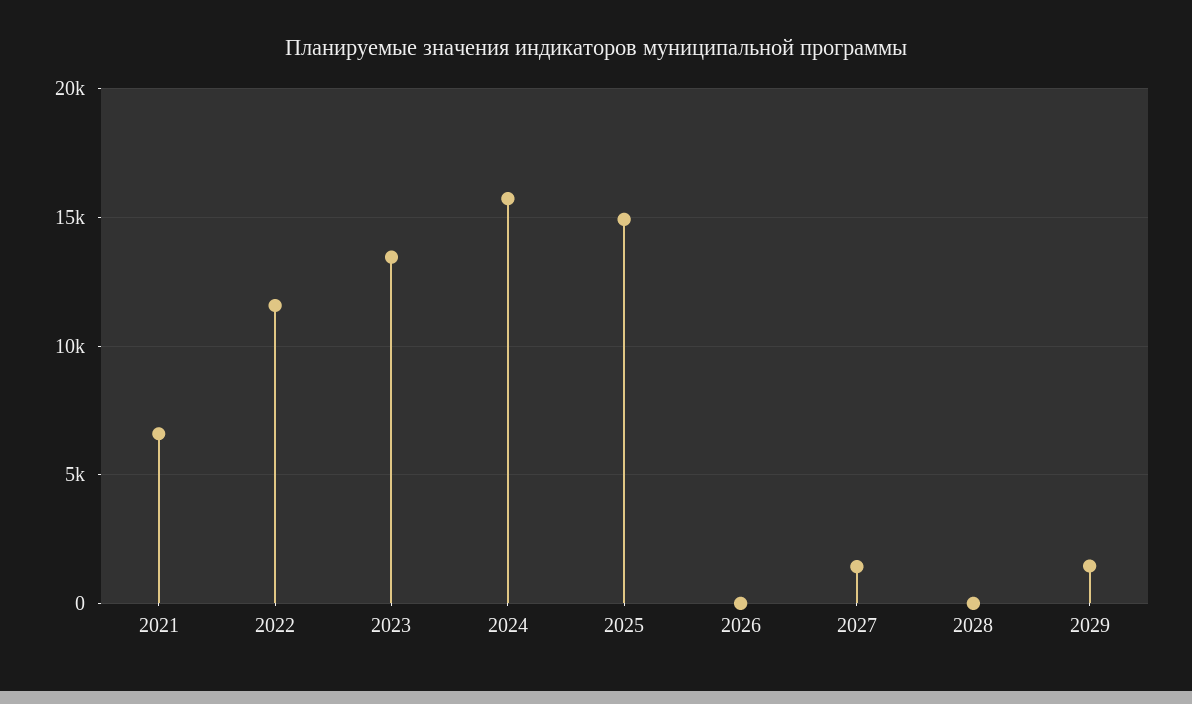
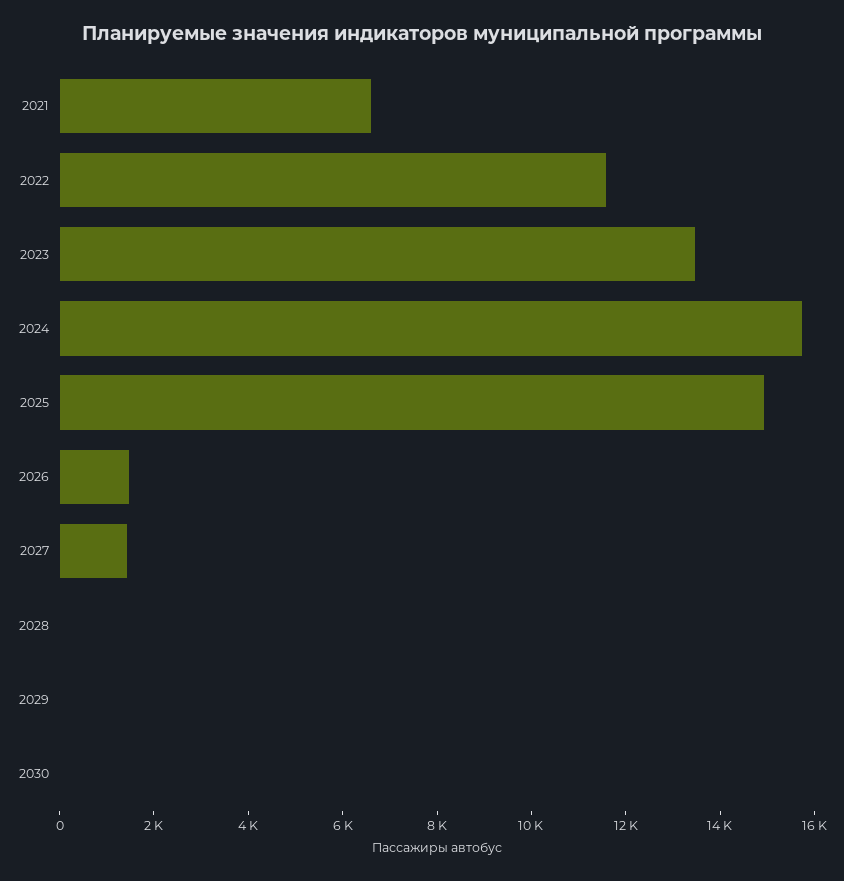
2026: 0 -> 1500
2029: 1500 -> 0
2030: none -> 0

